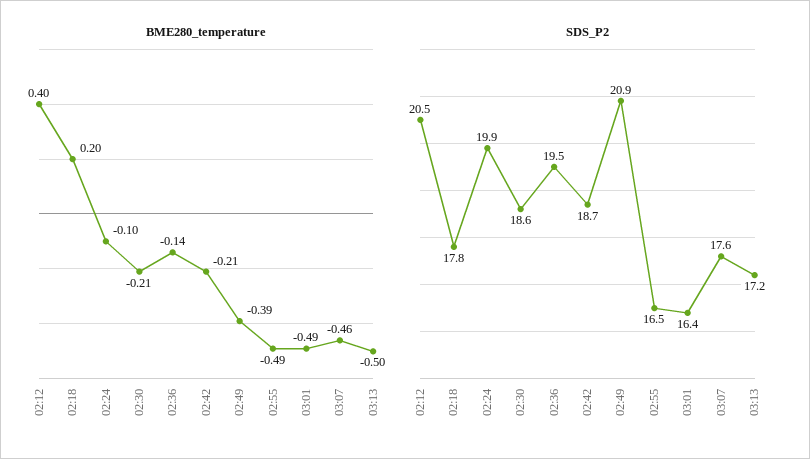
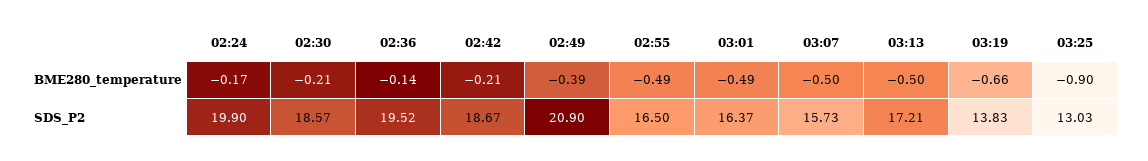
BME280_temperature, 02:12: 0.4 -> none
BME280_temperature, 02:18: 0.2 -> none
BME280_temperature, 02:24: -0.1 -> -0.17
BME280_temperature, 03:07: -0.46 -> -0.5
SDS_P2, 02:12: 20.5 -> none
SDS_P2, 02:18: 17.8 -> none
SDS_P2, 03:07: 17.6 -> 15.73
BME280_temperature, 03:19: none -> -0.66
BME280_temperature, 03:25: none -> -0.9
SDS_P2, 03:19: none -> 13.83
SDS_P2, 03:25: none -> 13.03

